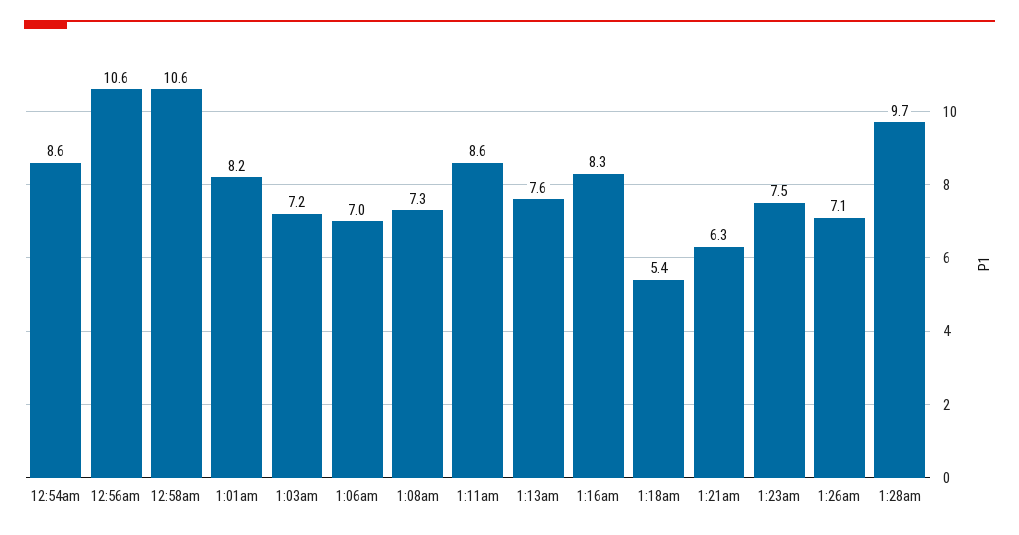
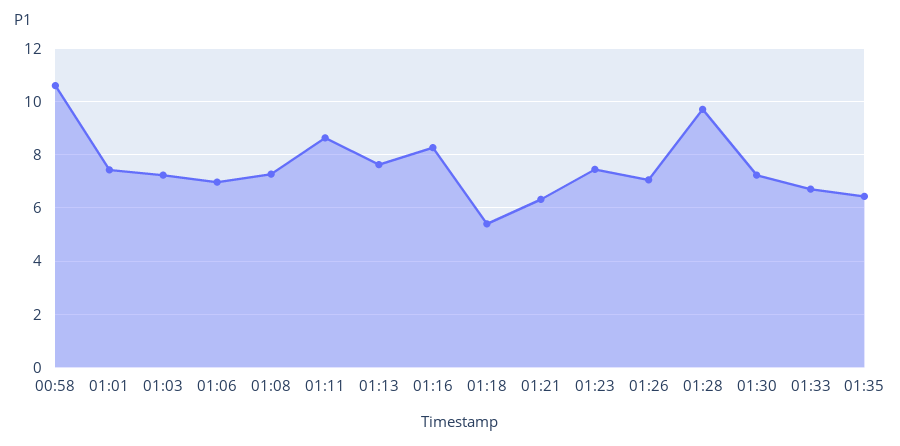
12:54am: 8.6 -> none
12:56am: 10.6 -> none
1:01am: 8.2 -> 7.5
01:30: none -> 7.25
01:33: none -> 6.75
01:35: none -> 6.5

